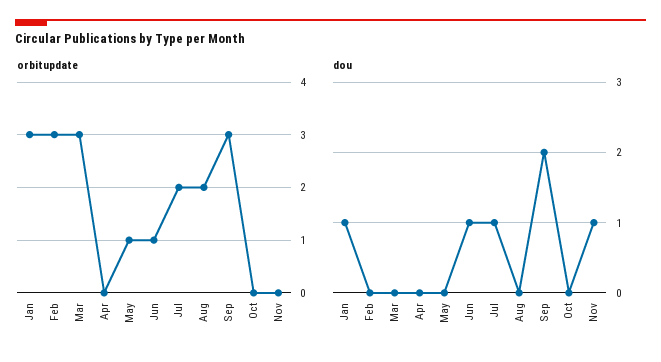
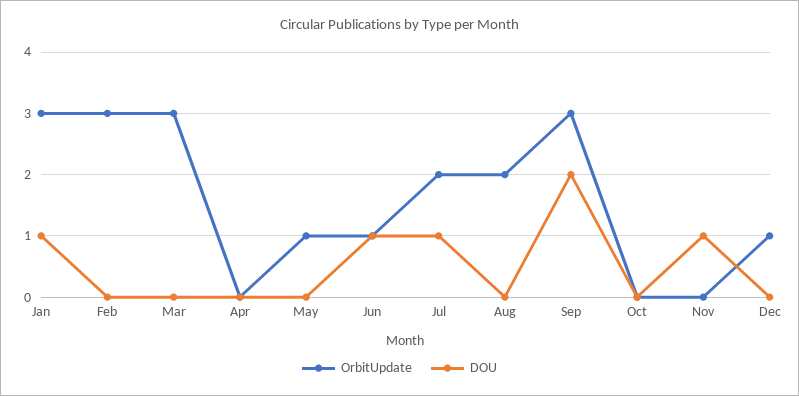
orbitupdate, Dec: none -> 1
dou, Dec: none -> 0

